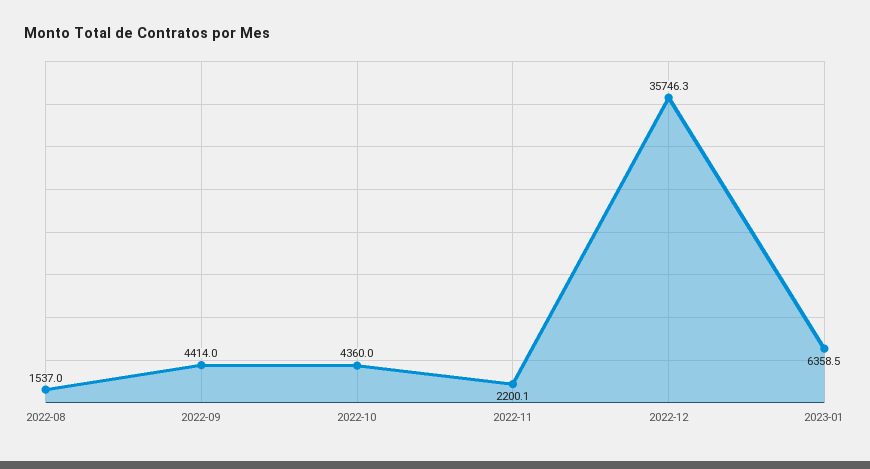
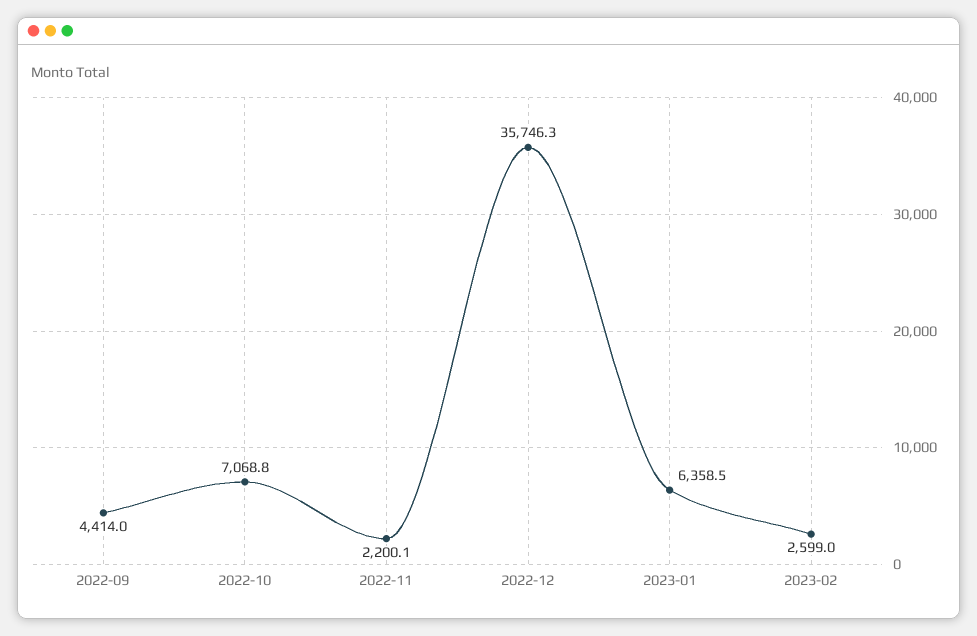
2022-08: 1537 -> none
2022-10: 4360 -> 7068.8
2023-02: none -> 2599

